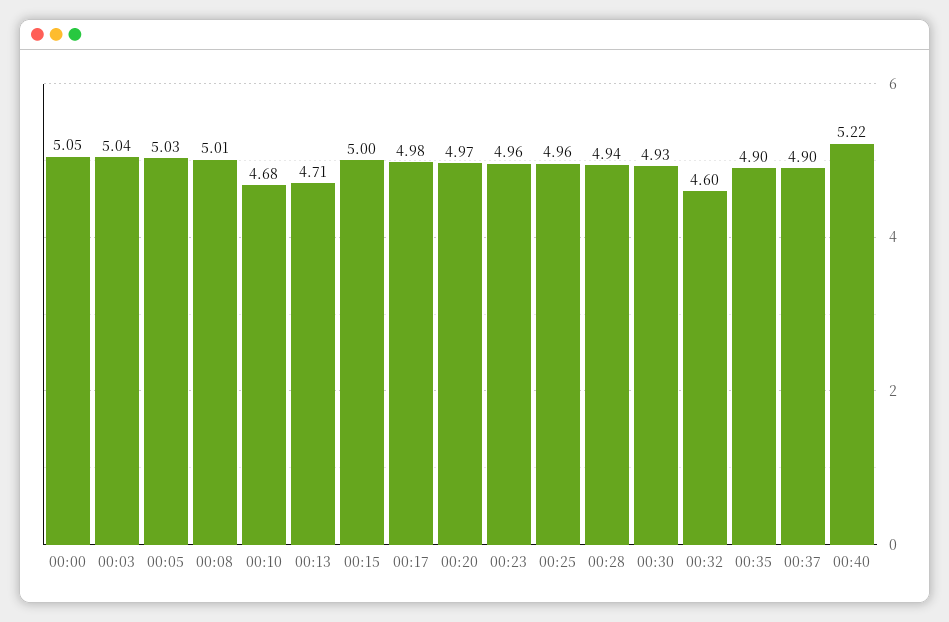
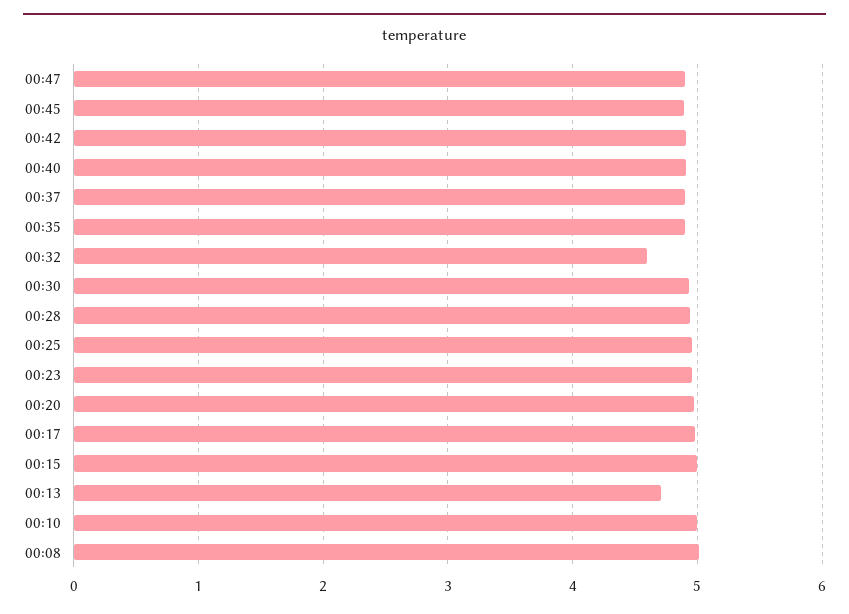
00:00: 5.05 -> none
00:03: 5.04 -> none
00:05: 5.03 -> none
00:10: 4.68 -> 5
00:40: 5.22 -> 4.9
00:47: none -> 4.9
00:45: none -> 4.9
00:42: none -> 4.9

